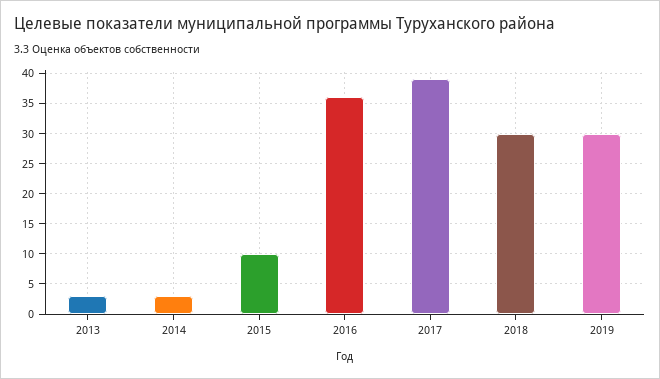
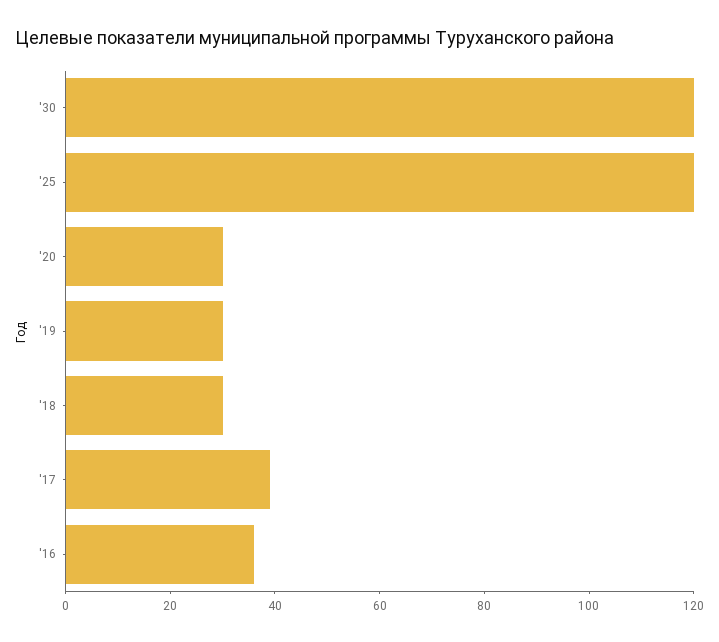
2013: 3 -> none
2014: 3 -> none
2015: 10 -> none
'30: none -> 120
'25: none -> 120
'20: none -> 30

